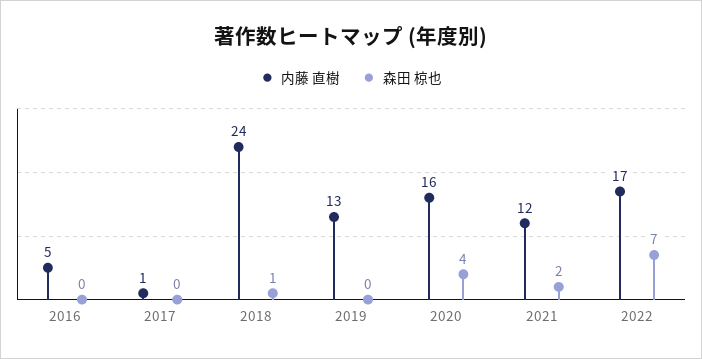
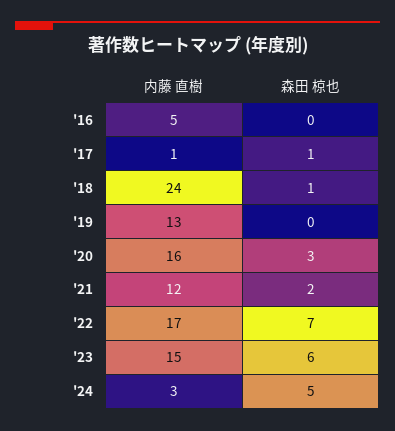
森田 椋也, 2017: 0 -> 1
森田 椋也, 2020: 4 -> 3
内藤 直樹, '23: none -> 15
森田 椋也, '23: none -> 6
内藤 直樹, '24: none -> 3
森田 椋也, '24: none -> 5

